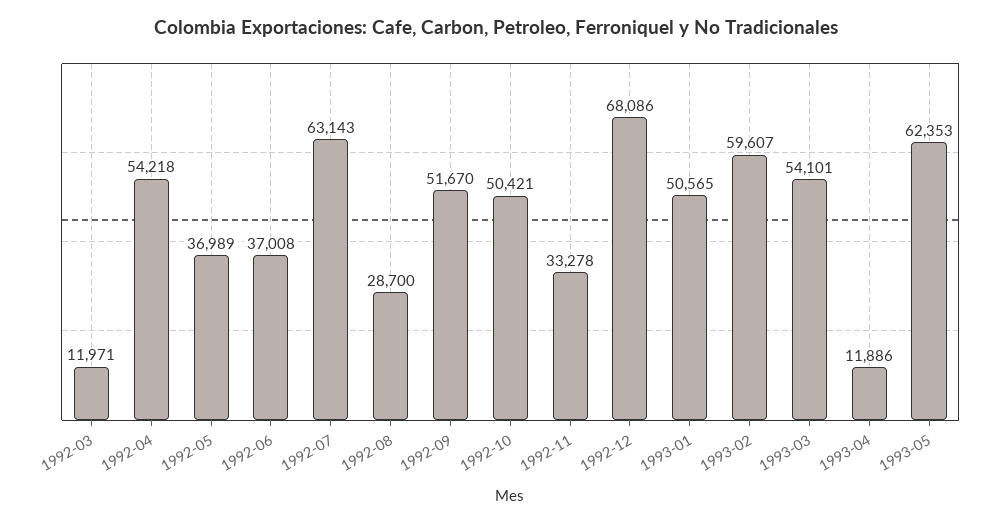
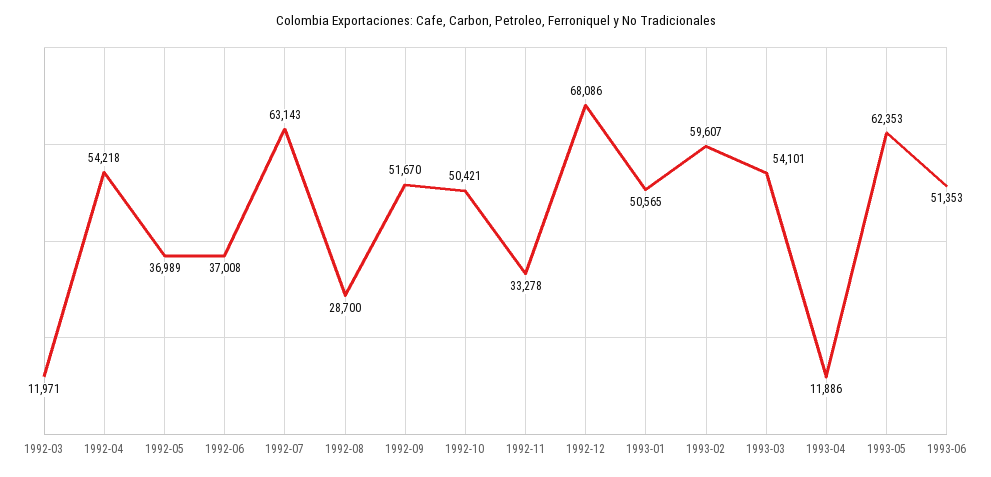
1993-06: none -> 51353

